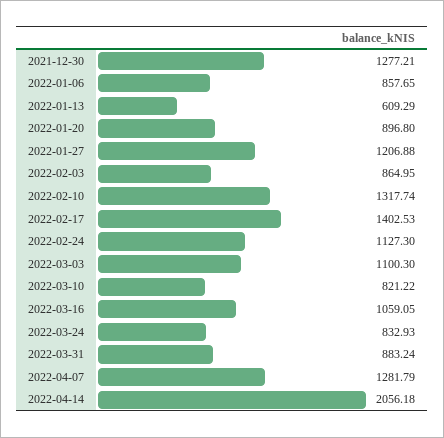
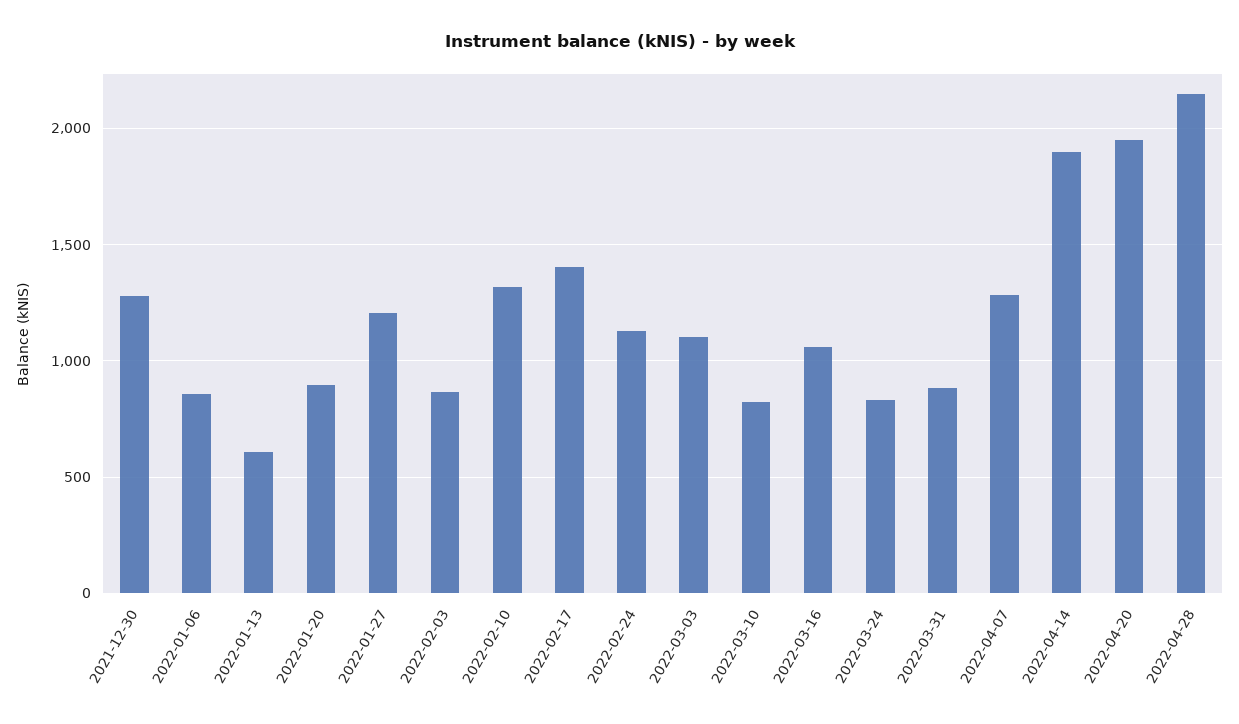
2022-04-14: 2056.18 -> 1900
2022-04-20: none -> 1950
2022-04-28: none -> 2150

